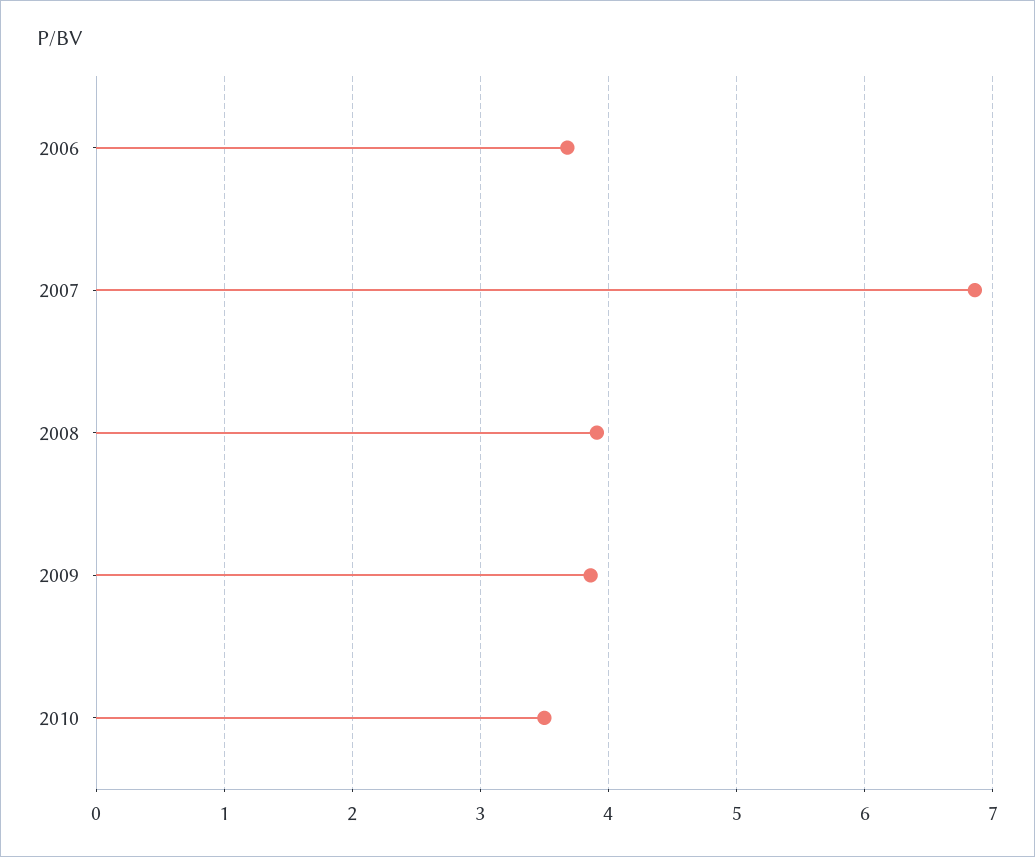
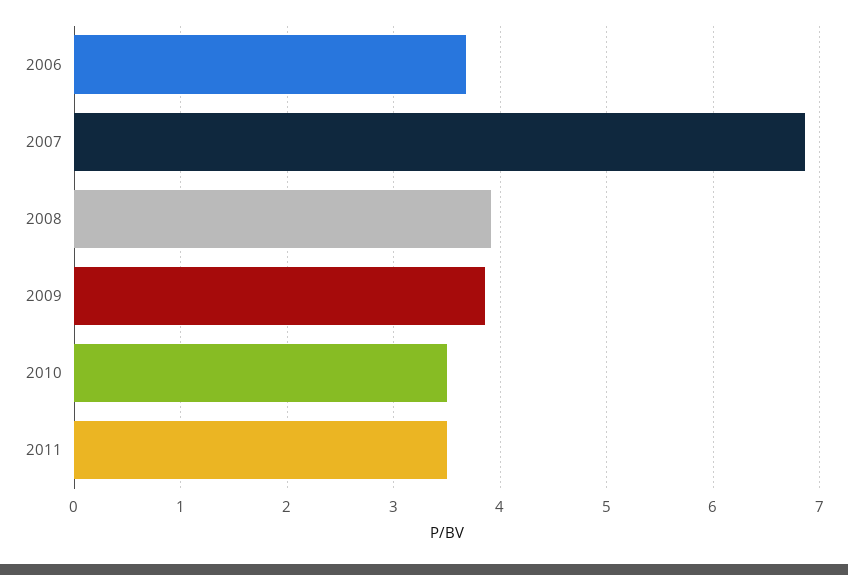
2011: none -> 3.5

